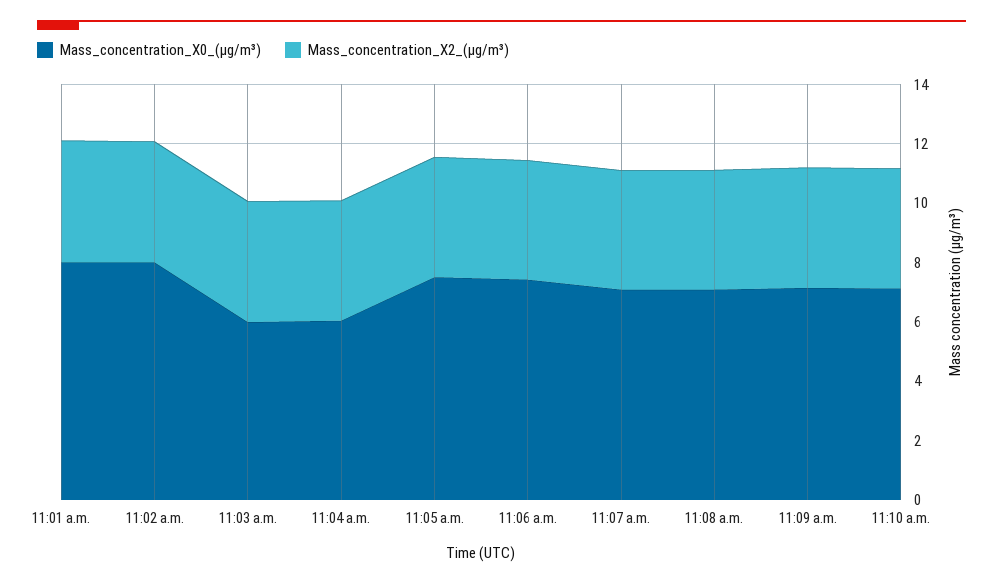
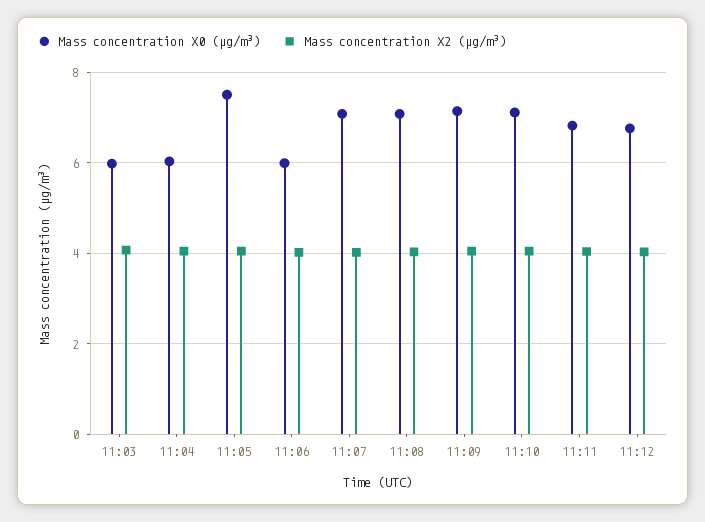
Mass_concentration_X0_(μg/m³), 11:01 a.m.: 8 -> none
Mass_concentration_X2_(μg/m³), 11:01 a.m.: 4 -> none
Mass_concentration_X0_(μg/m³), 11:02 a.m.: 8 -> none
Mass_concentration_X2_(μg/m³), 11:02 a.m.: 4 -> none
Mass_concentration_X0_(μg/m³), 11:06 a.m.: 7.5 -> 6
Mass_concentration_X0_(μg/m³), 11:11: none -> 6.8
Mass_concentration_X2_(μg/m³), 11:11: none -> 4
Mass_concentration_X0_(μg/m³), 11:12: none -> 6.8
Mass_concentration_X2_(μg/m³), 11:12: none -> 4

